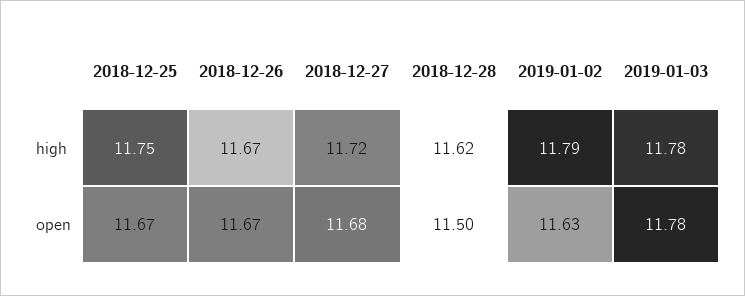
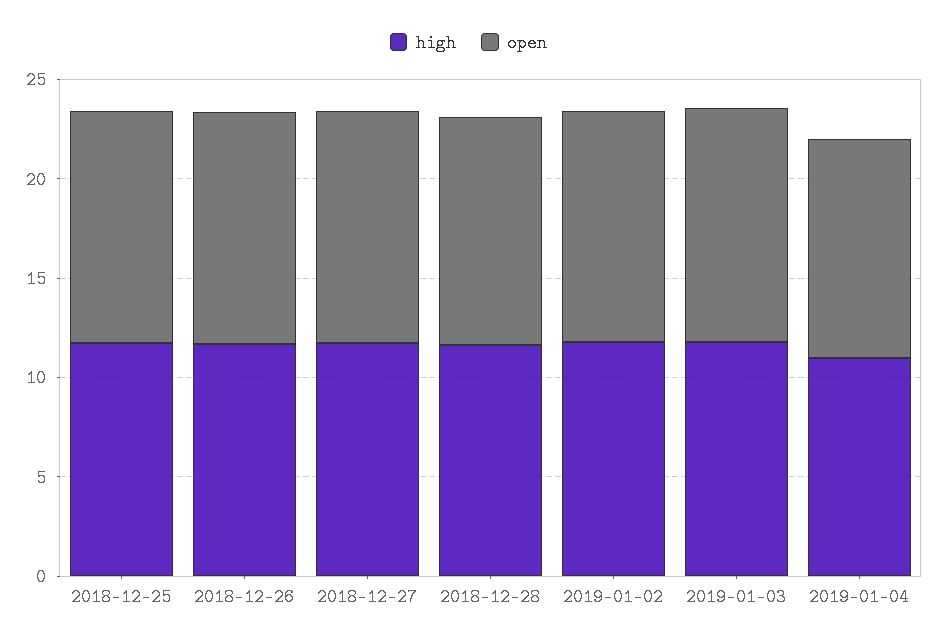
high, 2019-01-04: none -> 11
open, 2019-01-04: none -> 11

